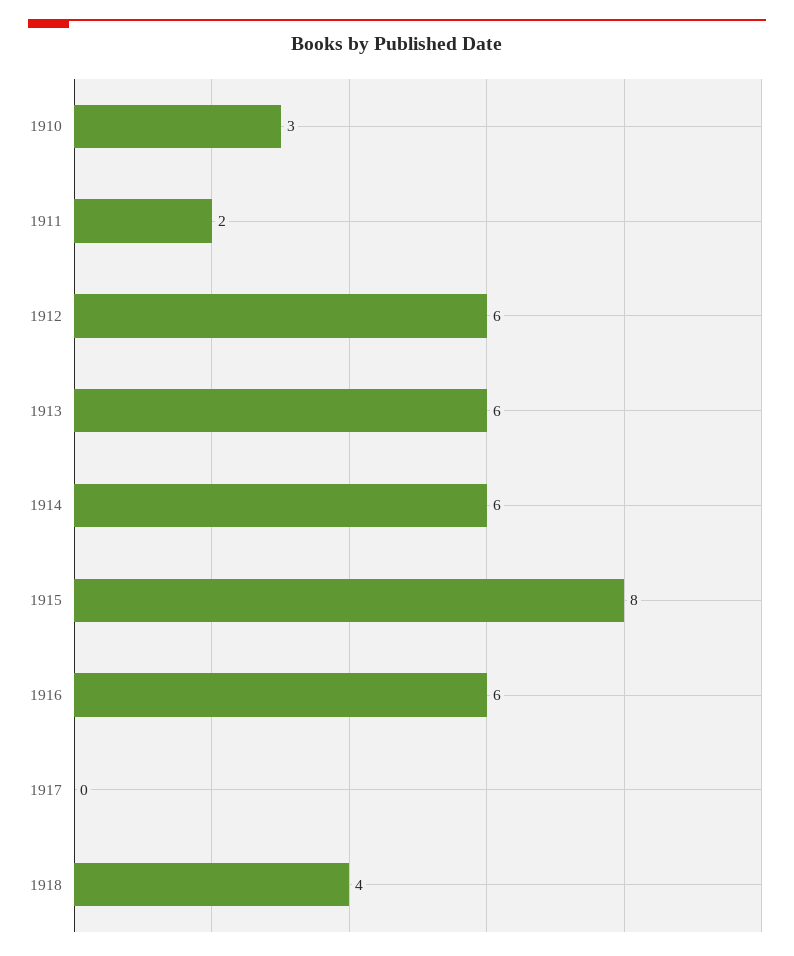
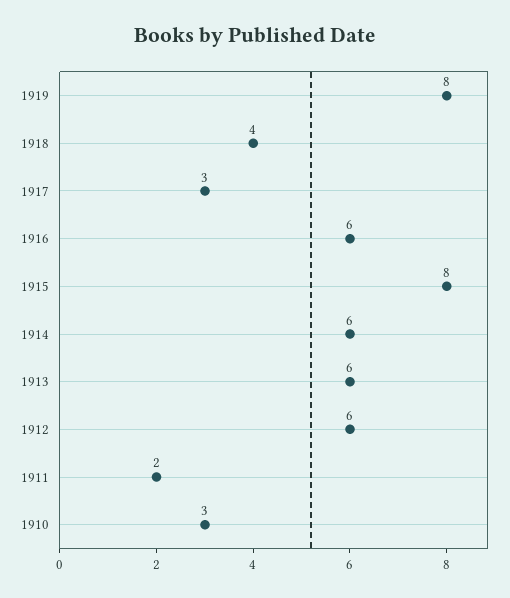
1917: 0 -> 3
1919: none -> 8

